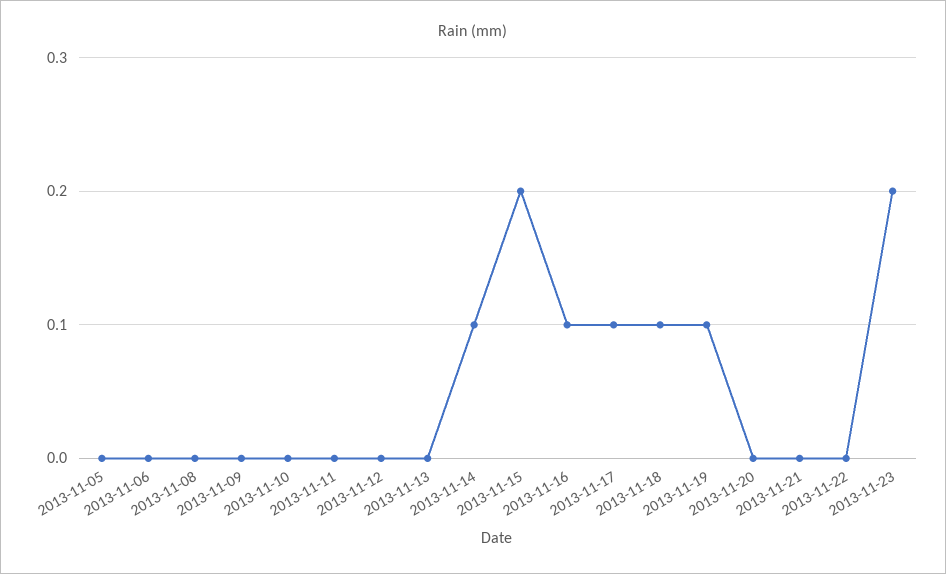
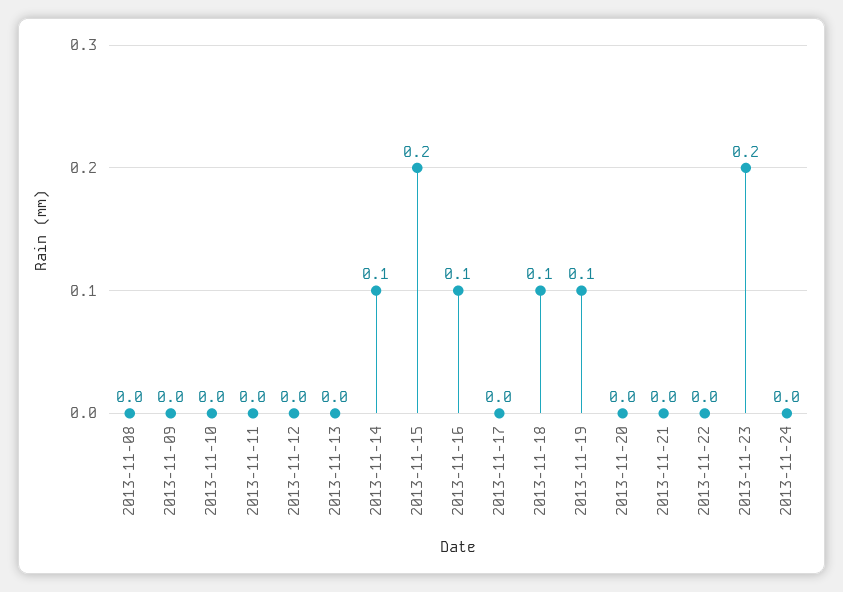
2013-11-05: 0 -> none
2013-11-06: 0 -> none
2013-11-17: 0.1 -> 0
2013-11-24: none -> 0

